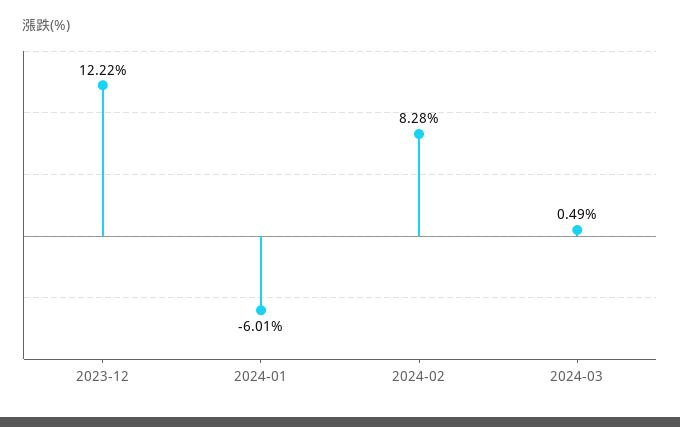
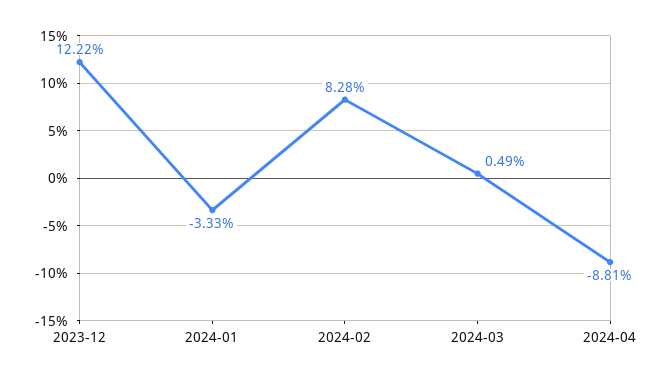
2024-01: -6.01 -> -3.33
2024-04: none -> -8.81

